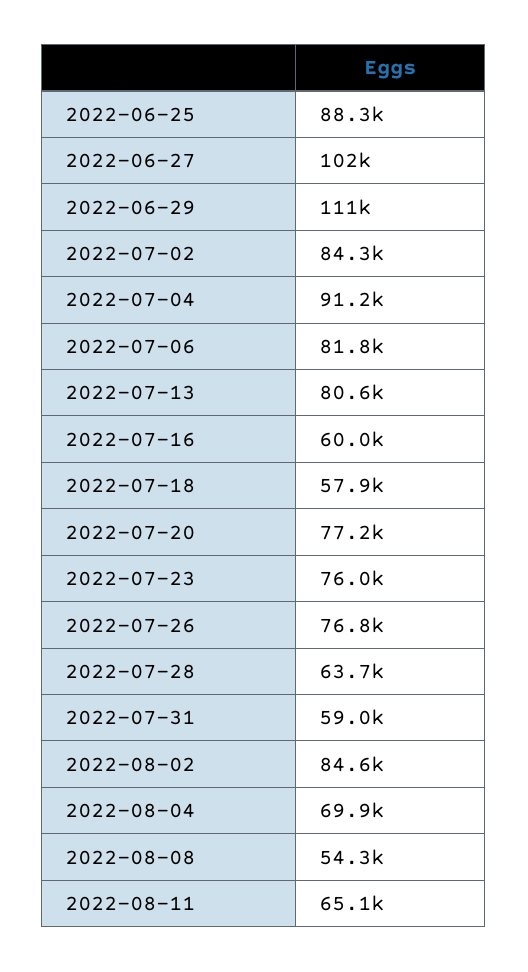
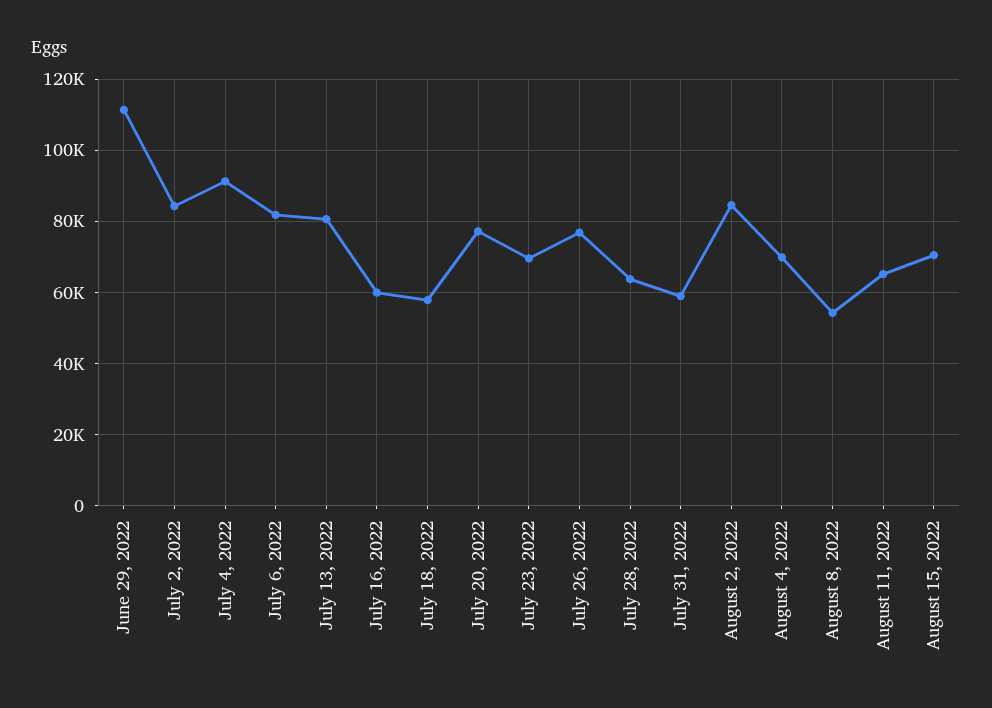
2022-06-25: 88300 -> none
2022-06-27: 102000 -> none
2022-07-23: 76000 -> 70000
August 15, 2022: none -> 70000

